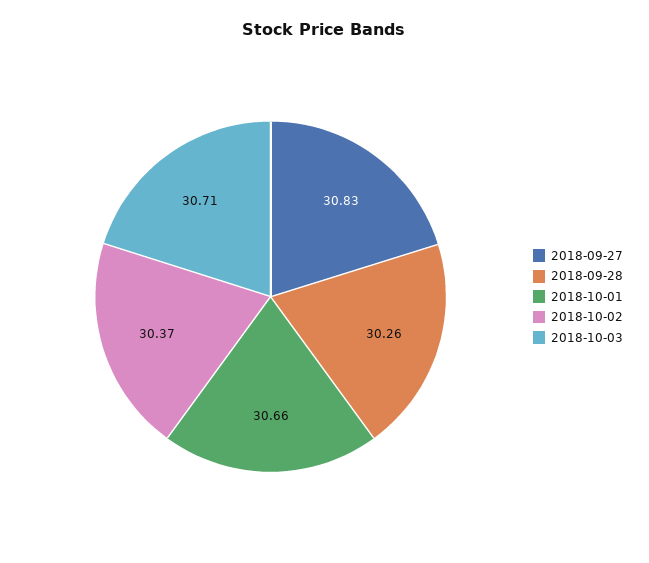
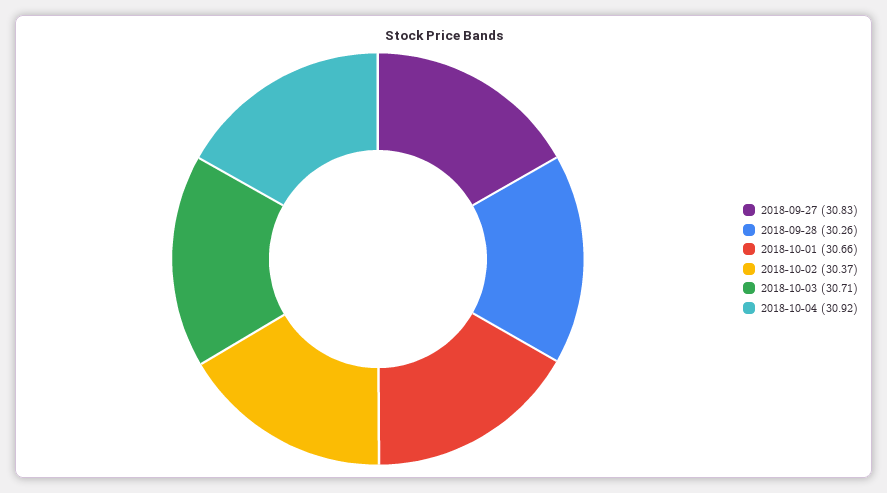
2018-10-04: none -> 30.92

